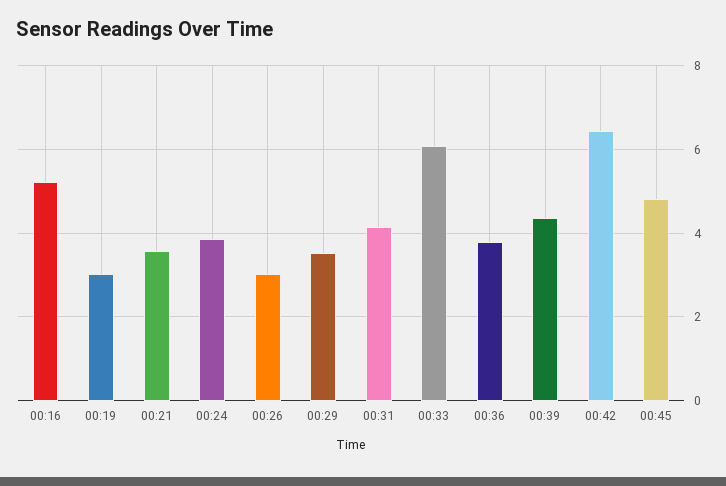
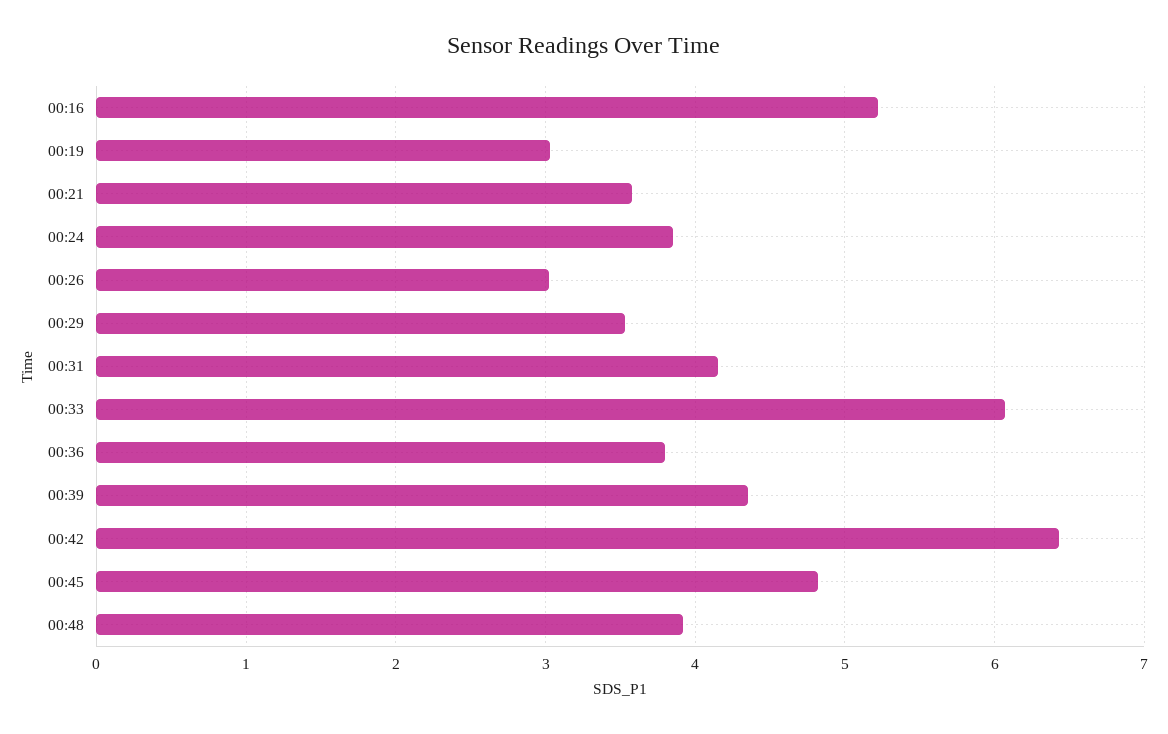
00:48: none -> 3.9

